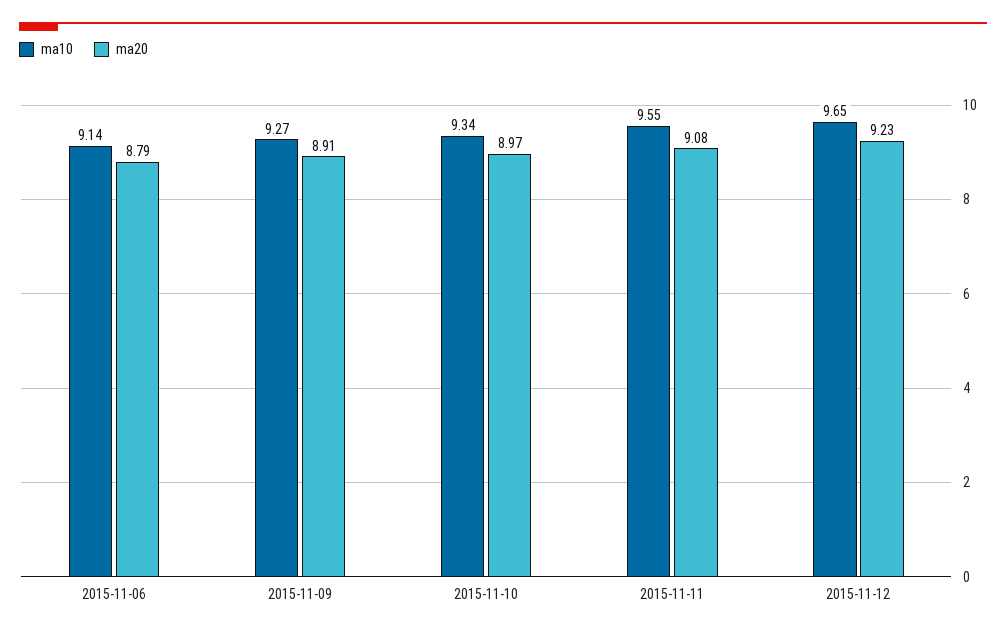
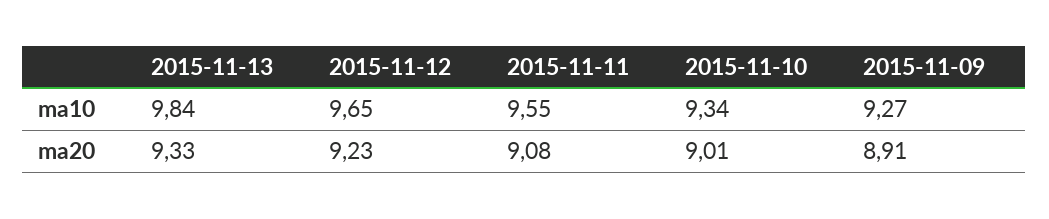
ma10, 2015-11-06: 9.14 -> none
ma20, 2015-11-06: 8.79 -> none
ma20, 2015-11-10: 8.97 -> 9.01
ma10, 2015-11-13: none -> 9.84
ma20, 2015-11-13: none -> 9.33

